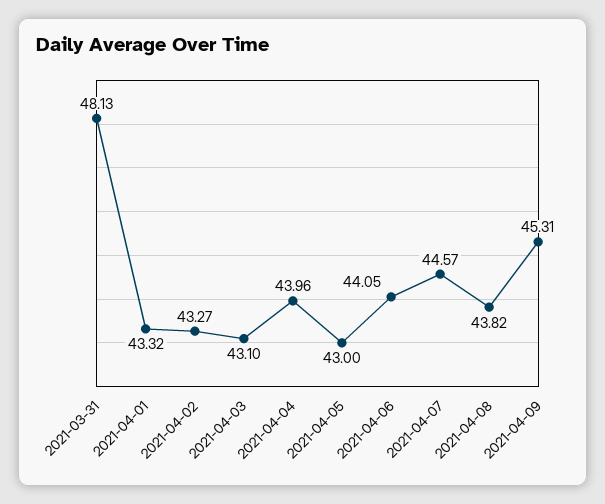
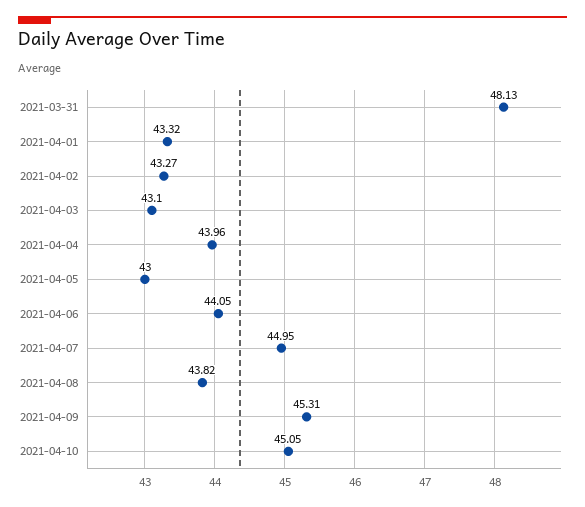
2021-04-07: 44.57 -> 44.95
2021-04-10: none -> 45.05

